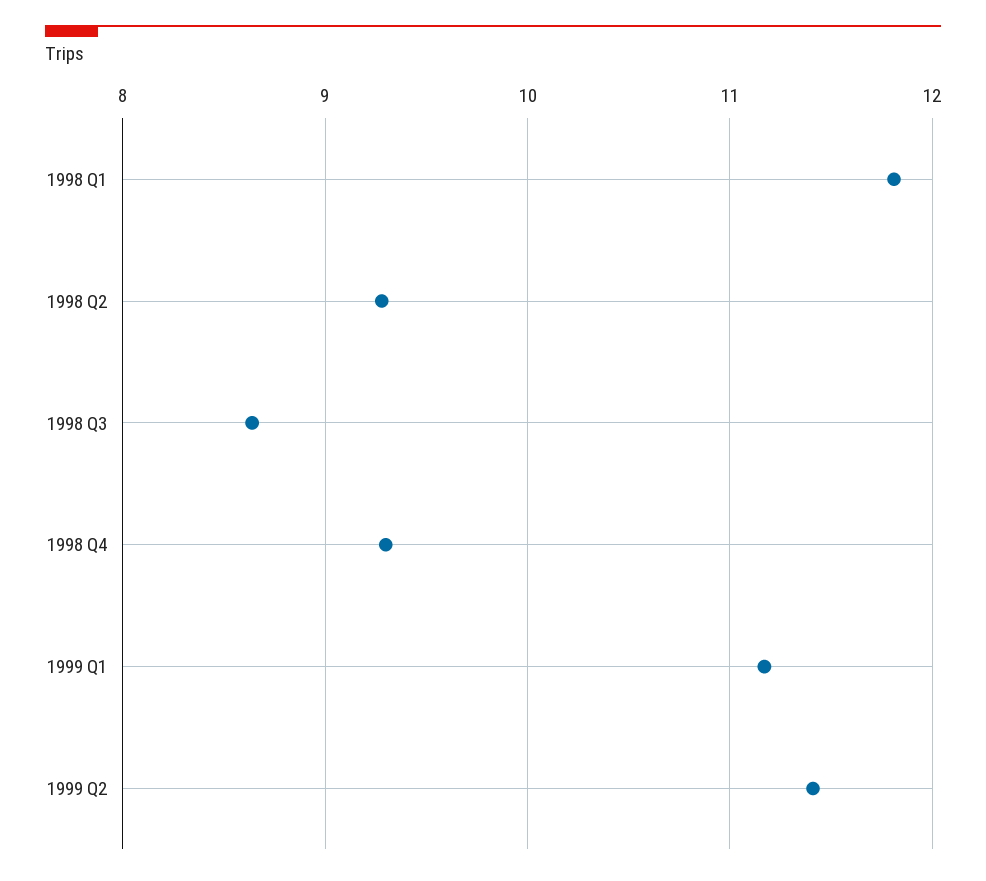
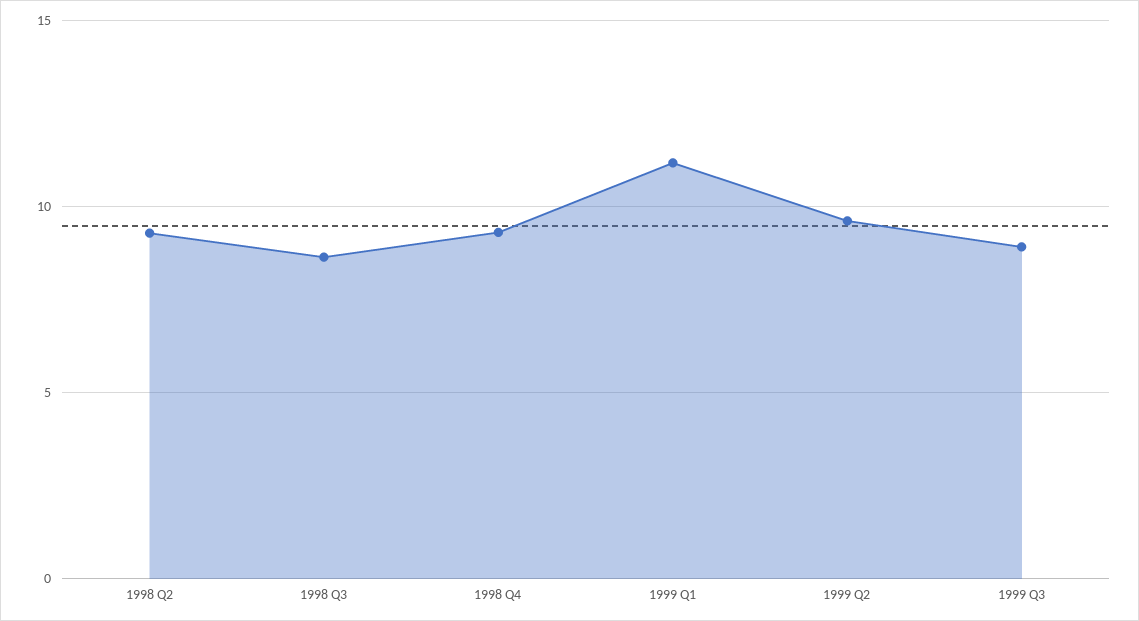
1998 Q1: 11.8 -> none
1999 Q2: 11.4 -> 9.5
1999 Q3: none -> 9

